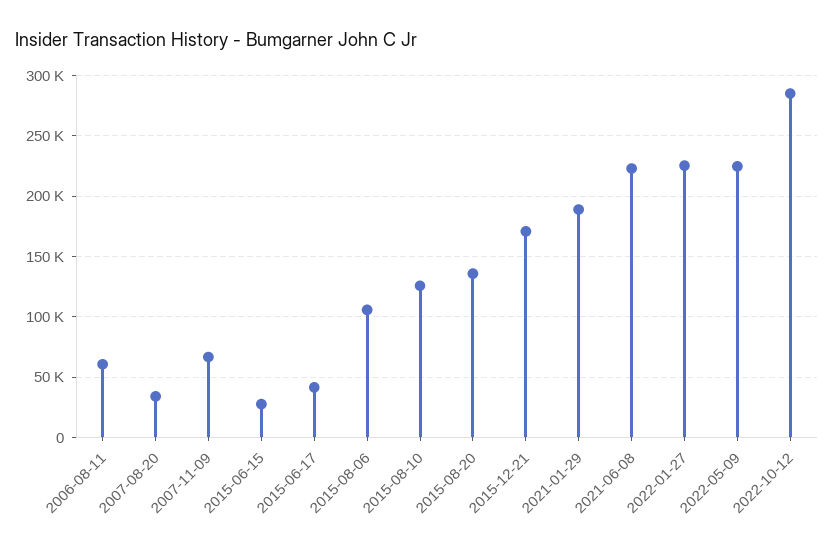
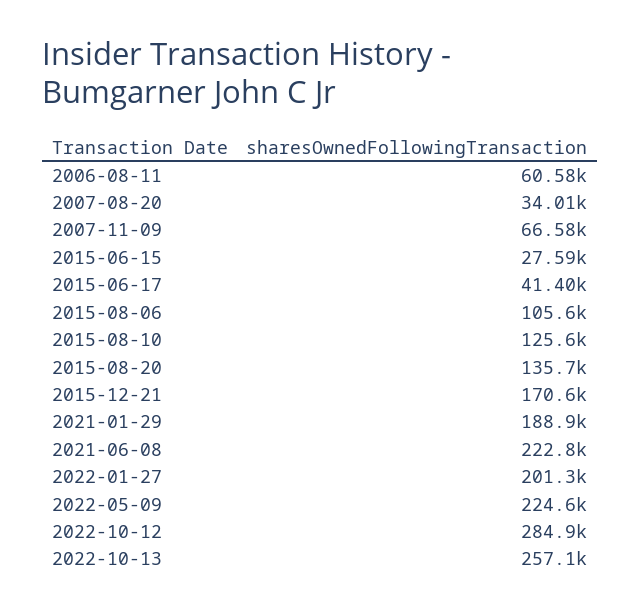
2022-01-27: 225000 -> 201300
2022-10-13: none -> 257100

